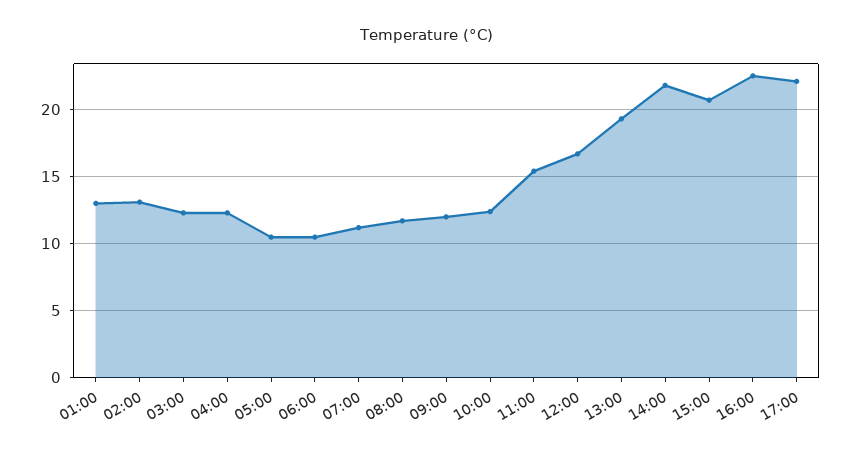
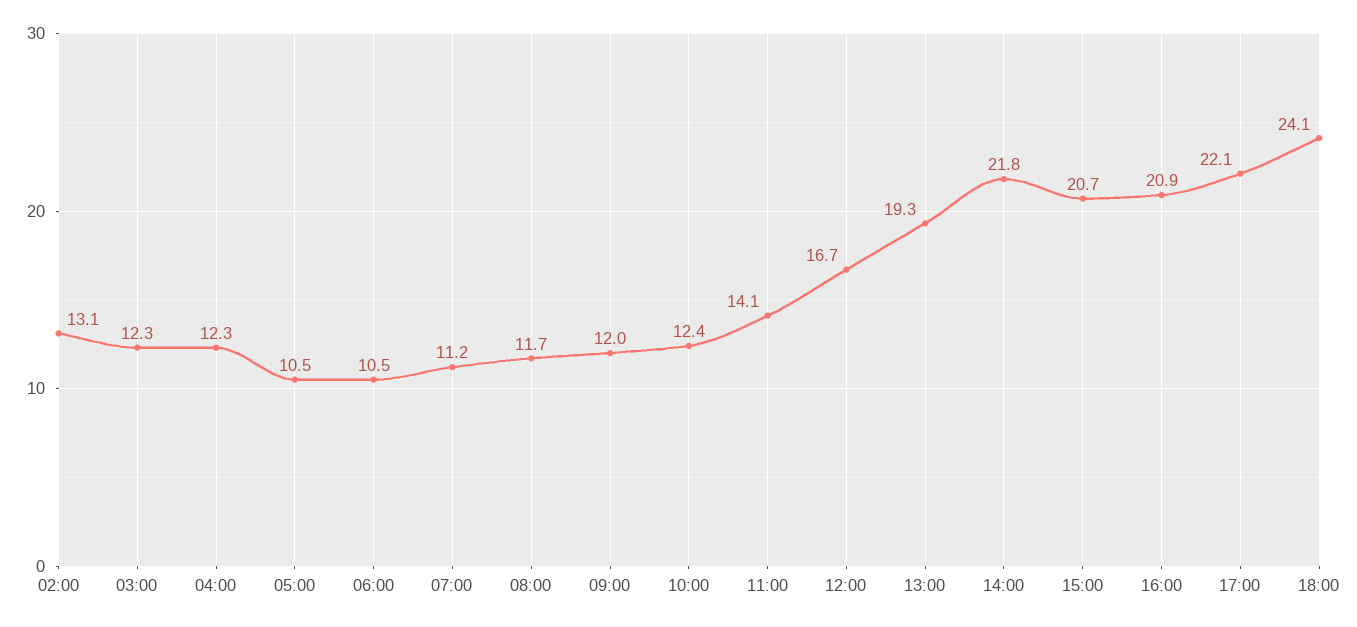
01:00: 13 -> none
11:00: 15.5 -> 14.1
16:00: 22.5 -> 20.9
18:00: none -> 24.1

